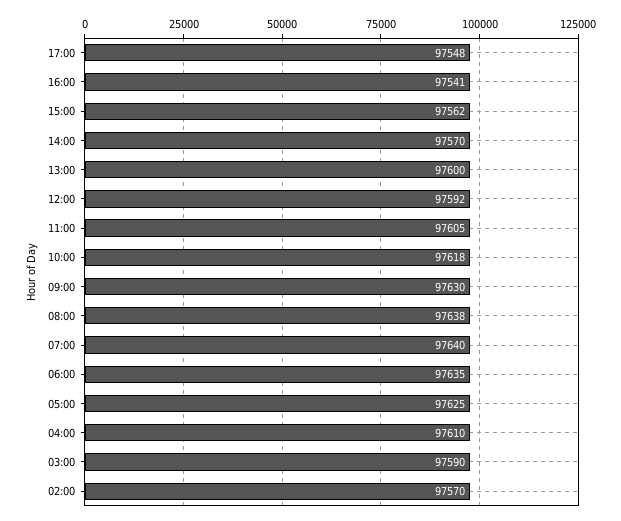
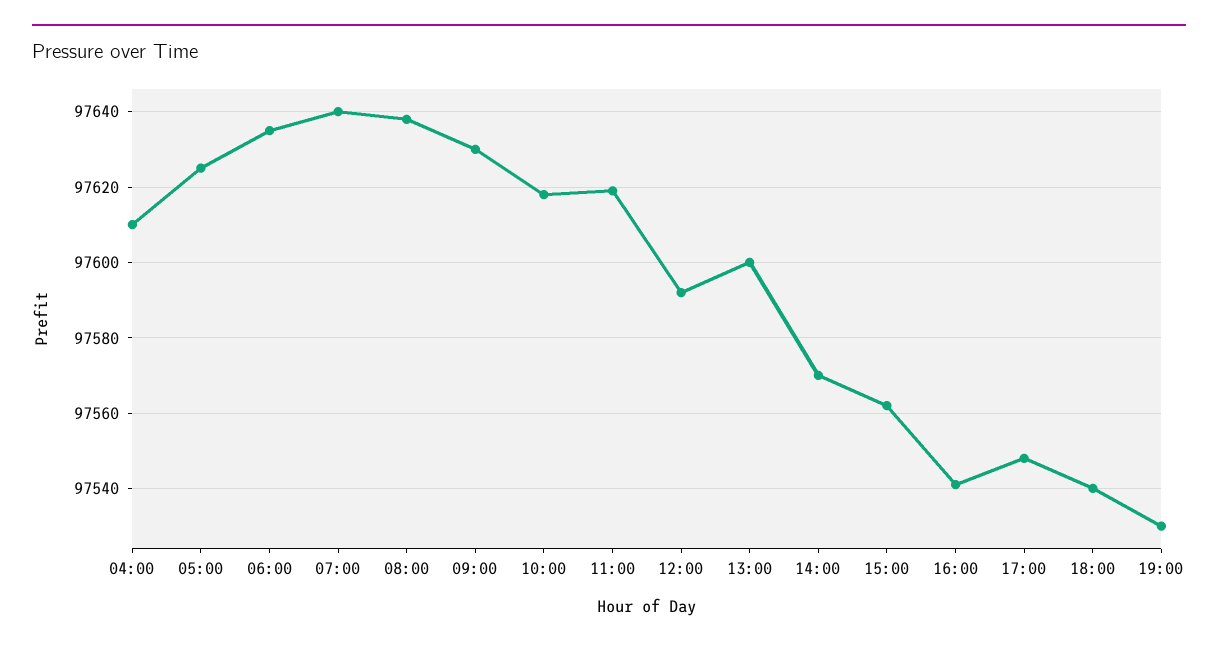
11:00: 97605 -> 97620
03:00: 97590 -> none
02:00: 97570 -> none
18:00: none -> 97540
19:00: none -> 97530

